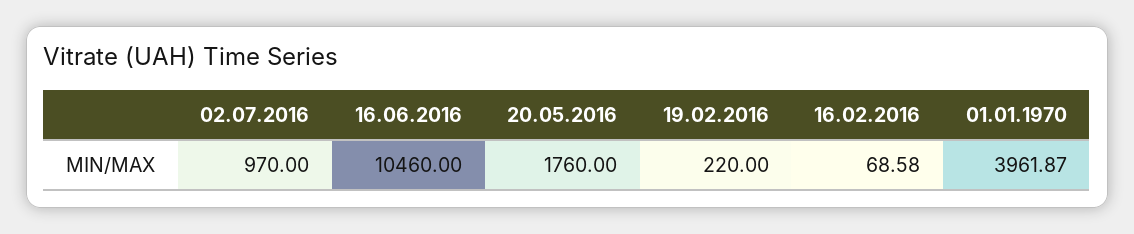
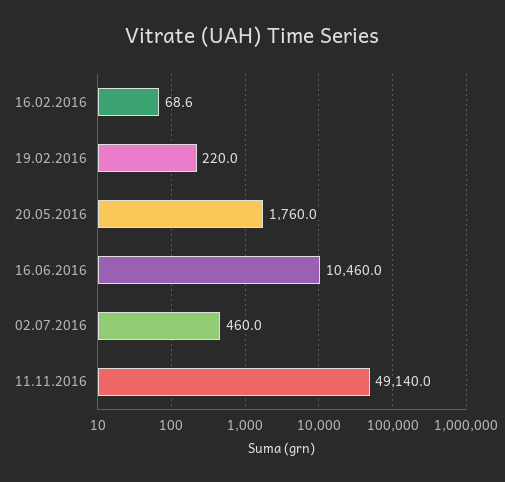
02.07.2016: 970 -> 460
01.01.1970: 3961.87 -> none
11.11.2016: none -> 49140

